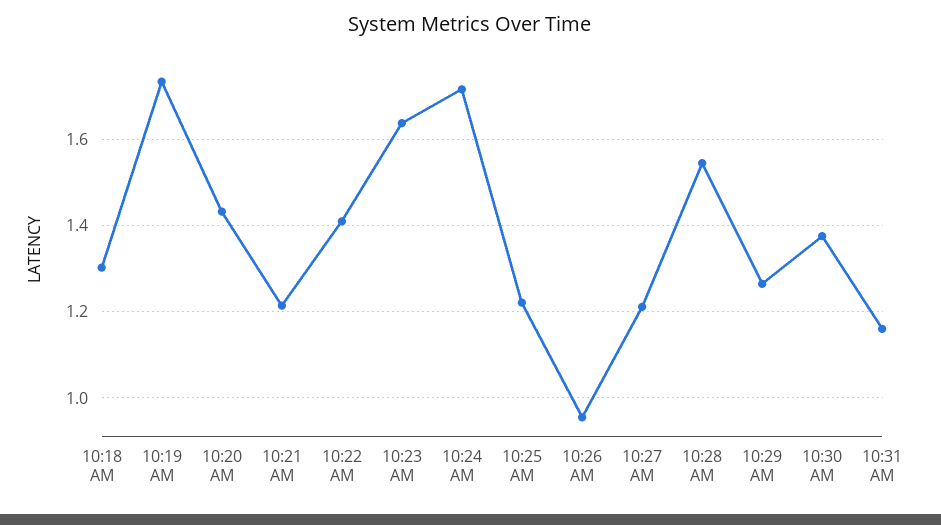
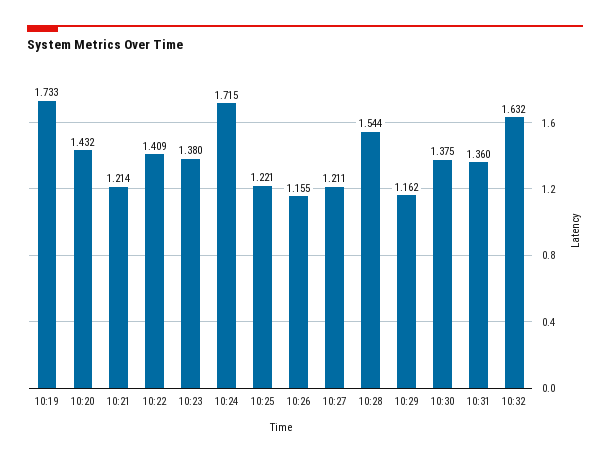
10:18 AM: 1.3 -> none
10:23 AM: 1.64 -> 1.38
10:26 AM: 0.96 -> 1.155
10:29 AM: 1.26 -> 1.162
10:31 AM: 1.16 -> 1.36
10:32: none -> 1.632

